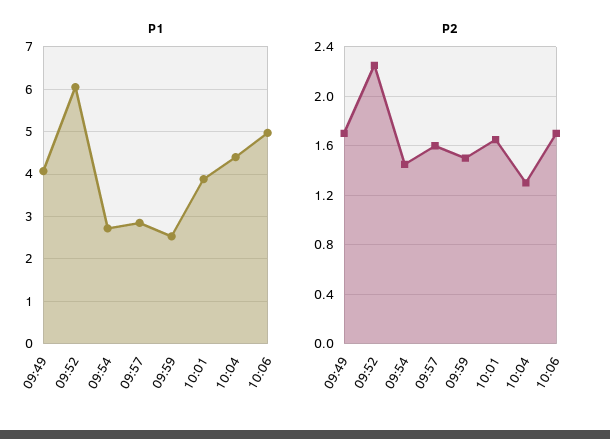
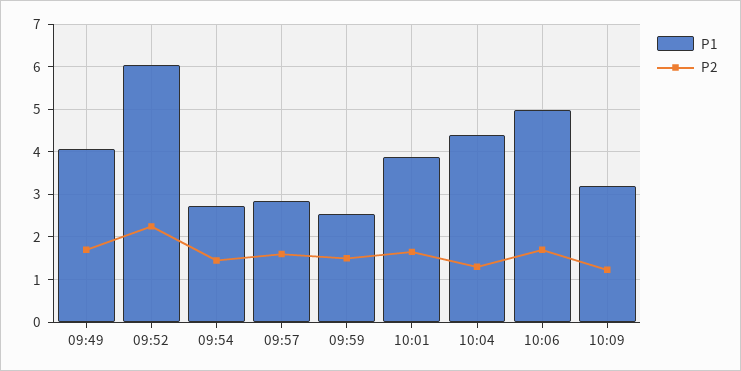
P1, 10:09: none -> 3.2
P2, 10:09: none -> 1.2

